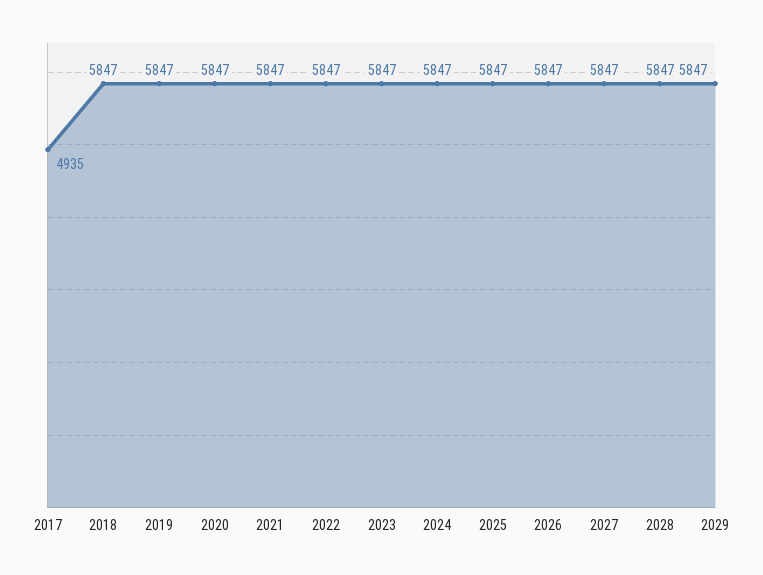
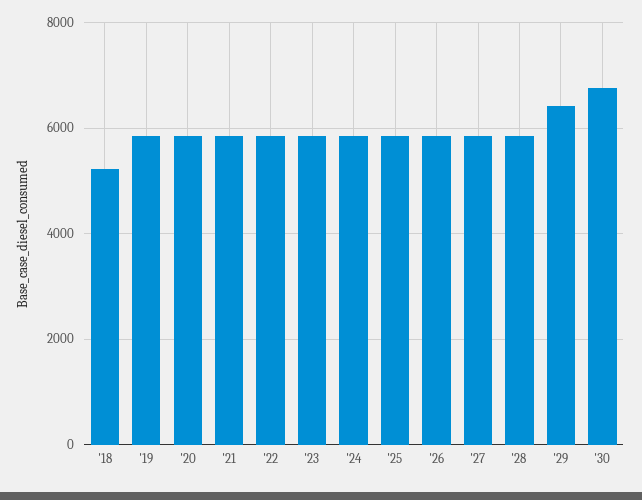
2017: 4935 -> none
2018: 5847 -> 5200
2029: 5847 -> 6400
'30: none -> 6800

